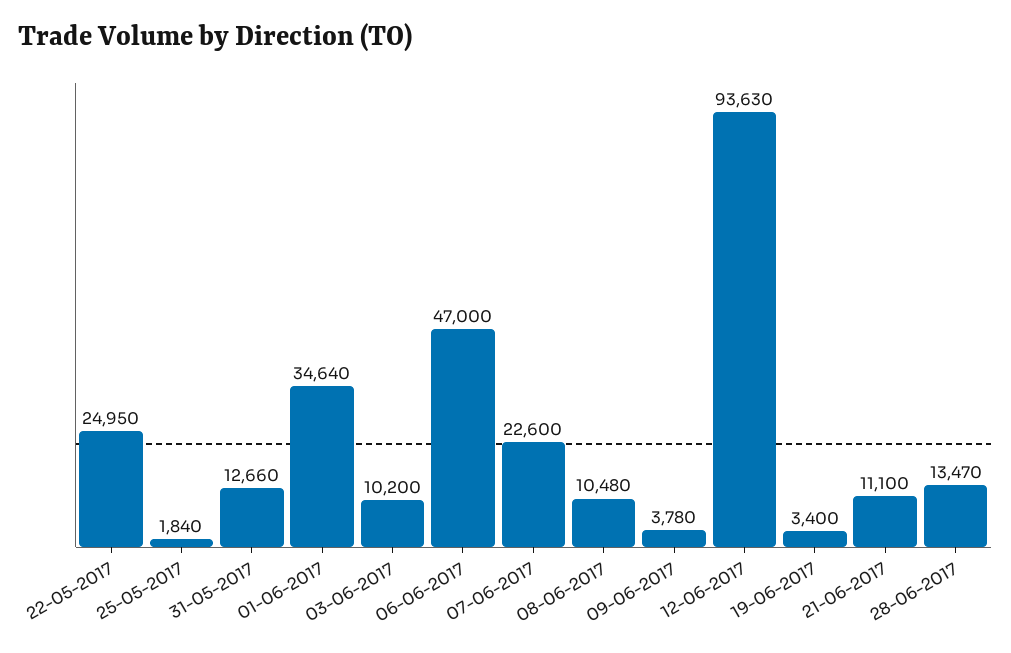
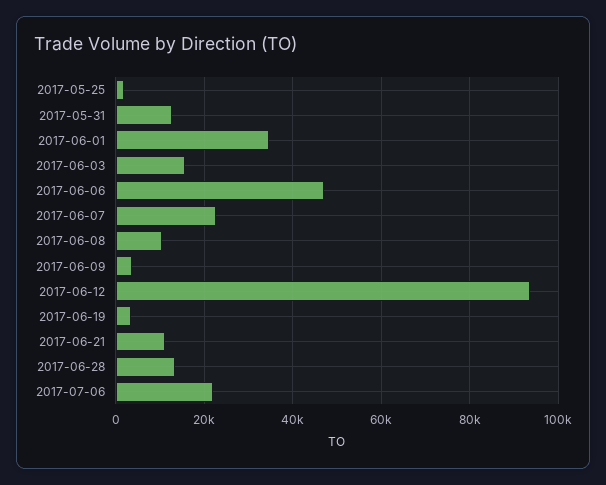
22-05-2017: 24950 -> none
03-06-2017: 10200 -> 16000
2017-07-06: none -> 22000

